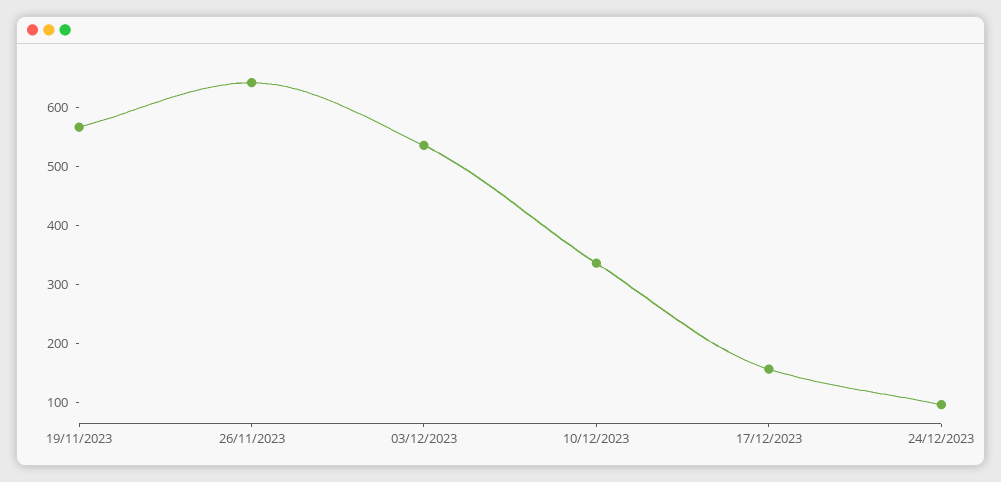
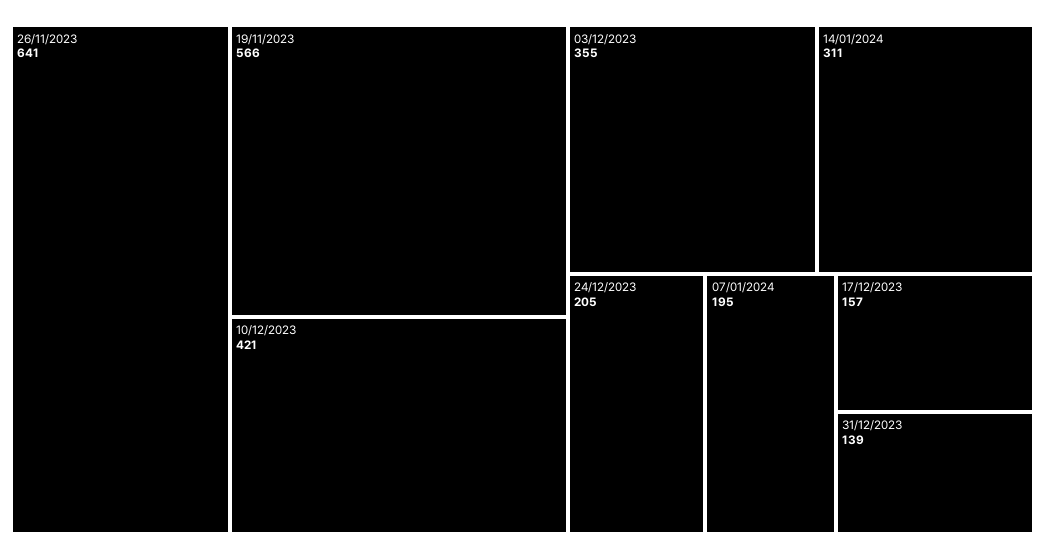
03/12/2023: 540 -> 355
10/12/2023: 340 -> 421
24/12/2023: 100 -> 205
14/01/2024: none -> 311
07/01/2024: none -> 195
31/12/2023: none -> 139

